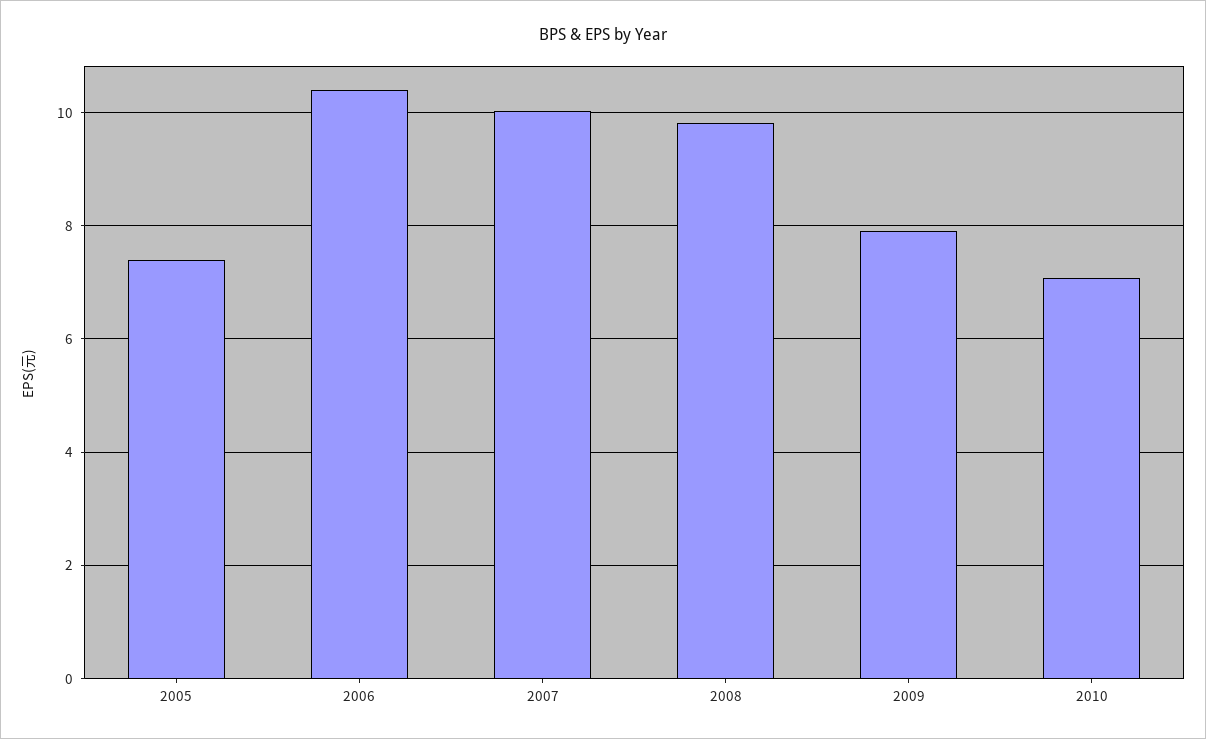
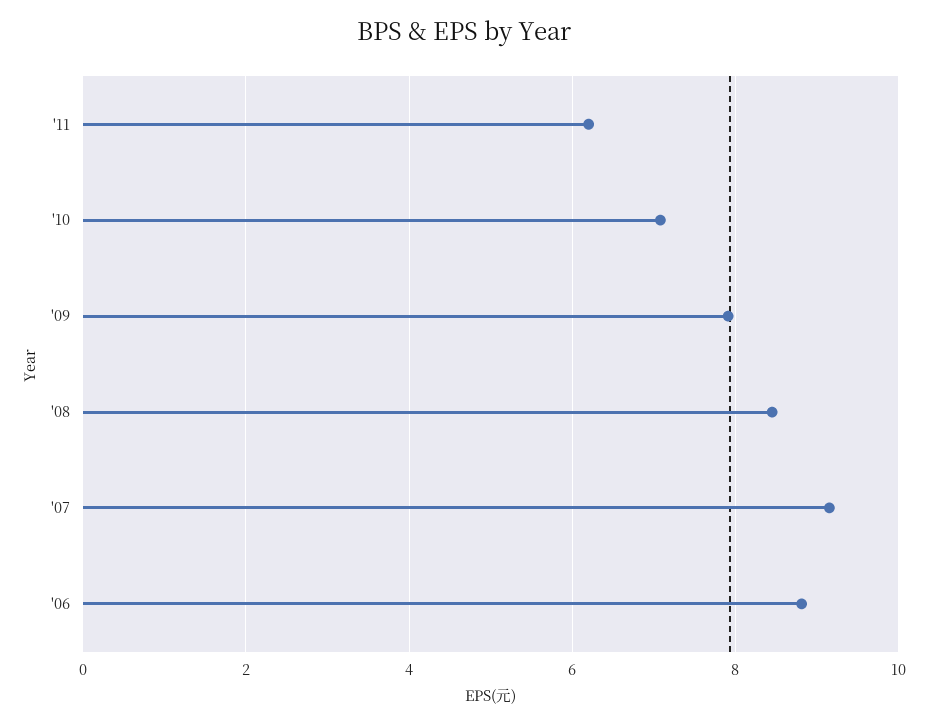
2005: 7.4 -> none
2006: 10.4 -> 8.8
2007: 10 -> 9.2
2008: 9.8 -> 8.4
'11: none -> 6.2

